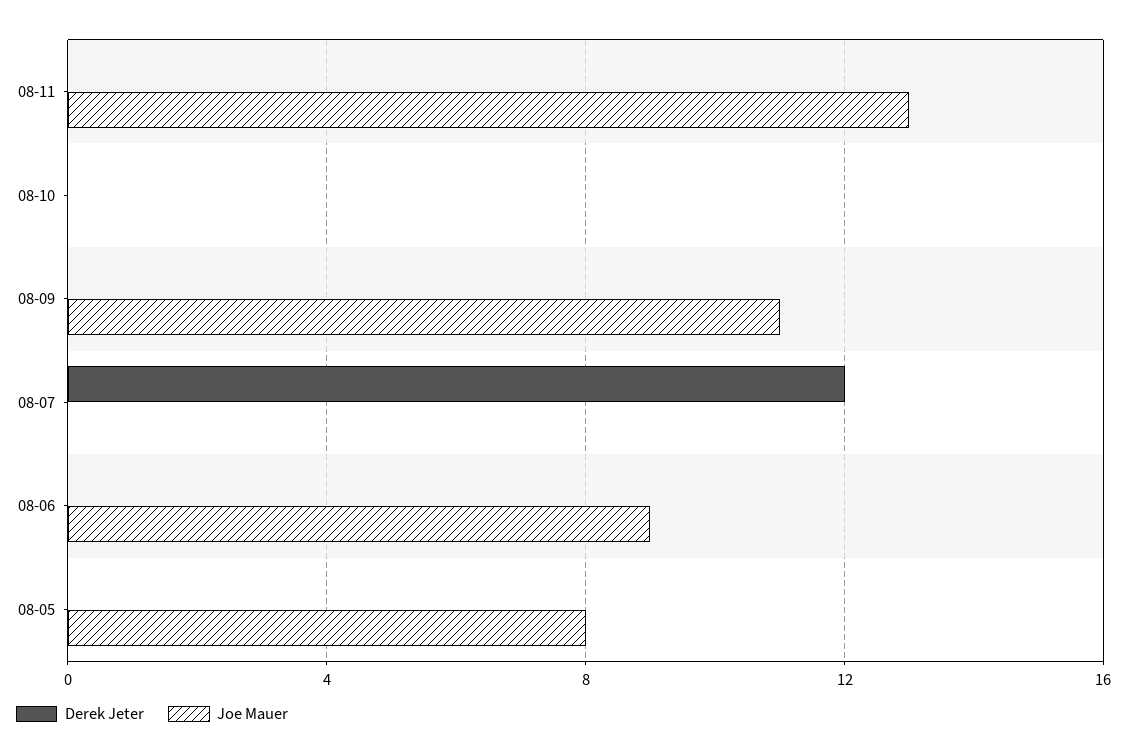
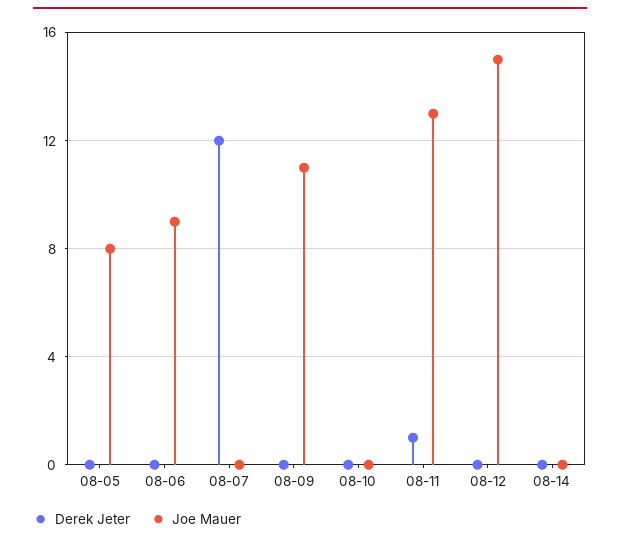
Derek Jeter, 08-11: 0 -> 1
Derek Jeter, 08-12: none -> 0
Joe Mauer, 08-12: none -> 15
Derek Jeter, 08-14: none -> 0
Joe Mauer, 08-14: none -> 0

